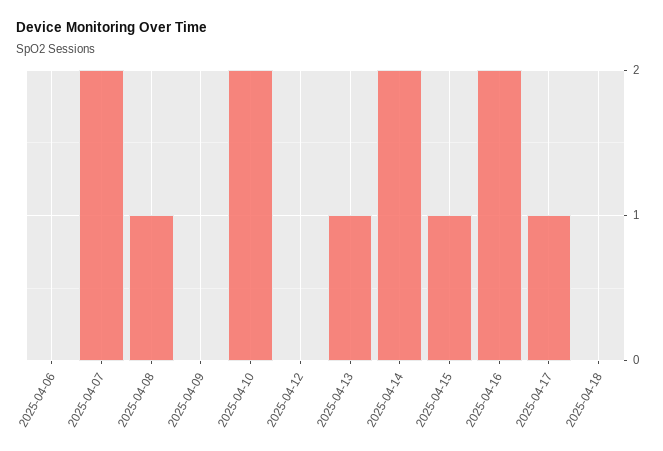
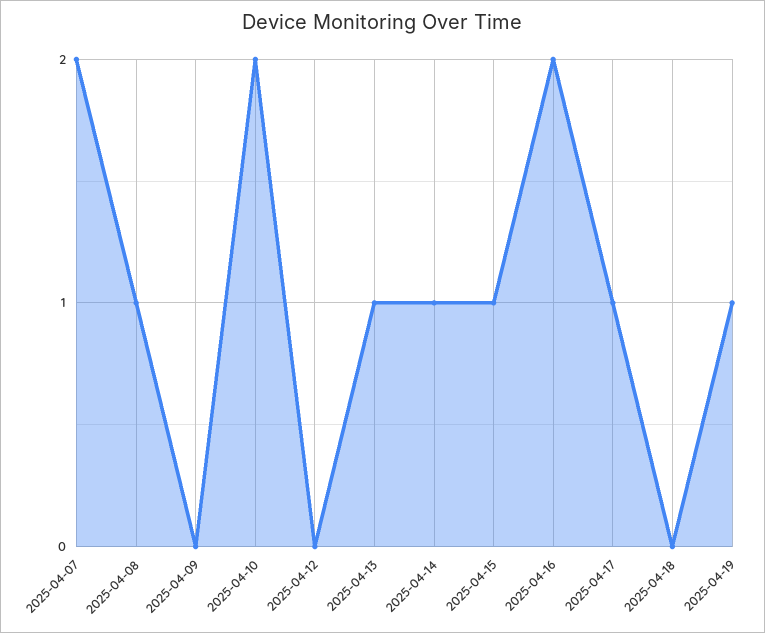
2025-04-06: 0 -> none
2025-04-14: 2 -> 1
2025-04-19: none -> 1

